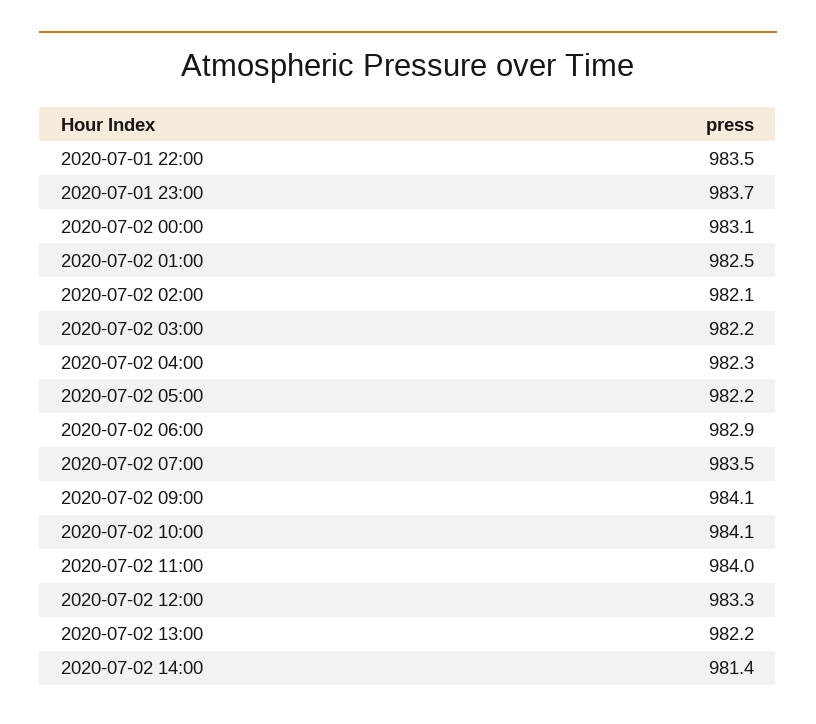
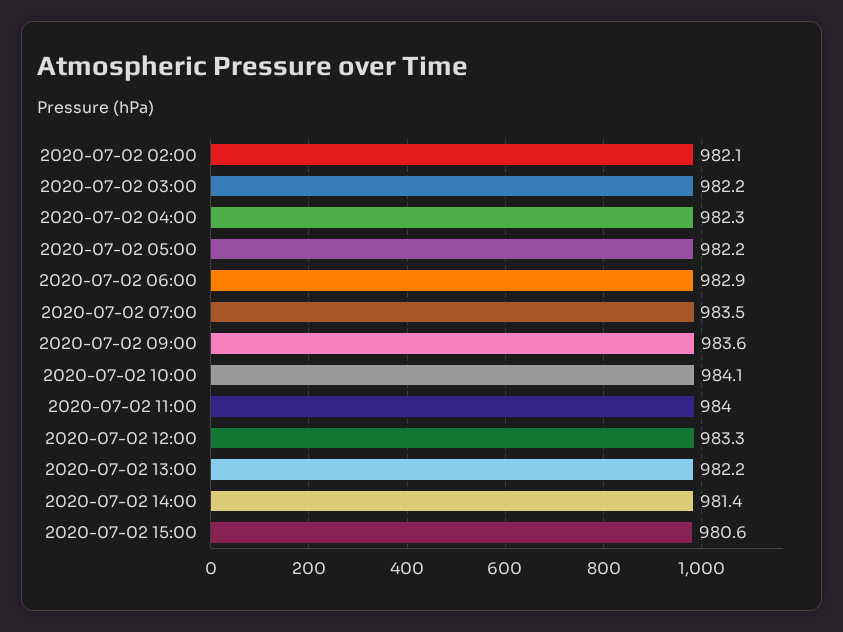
2020-07-01 22:00: 983.5 -> none
2020-07-01 23:00: 983.7 -> none
2020-07-02 00:00: 983.1 -> none
2020-07-02 01:00: 982.5 -> none
2020-07-02 09:00: 984.1 -> 983.6
2020-07-02 15:00: none -> 980.6

